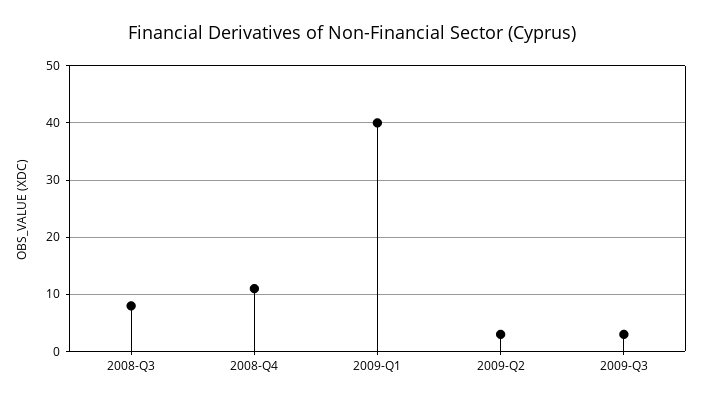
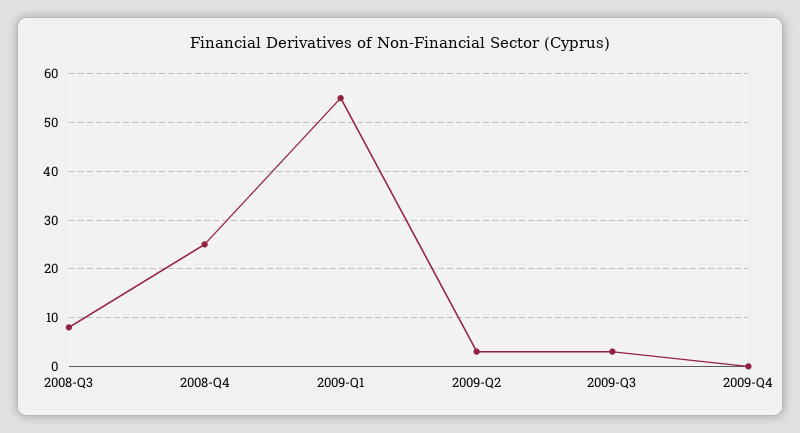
2008-Q4: 10 -> 25
2009-Q1: 40 -> 55
2009-Q4: none -> 0

